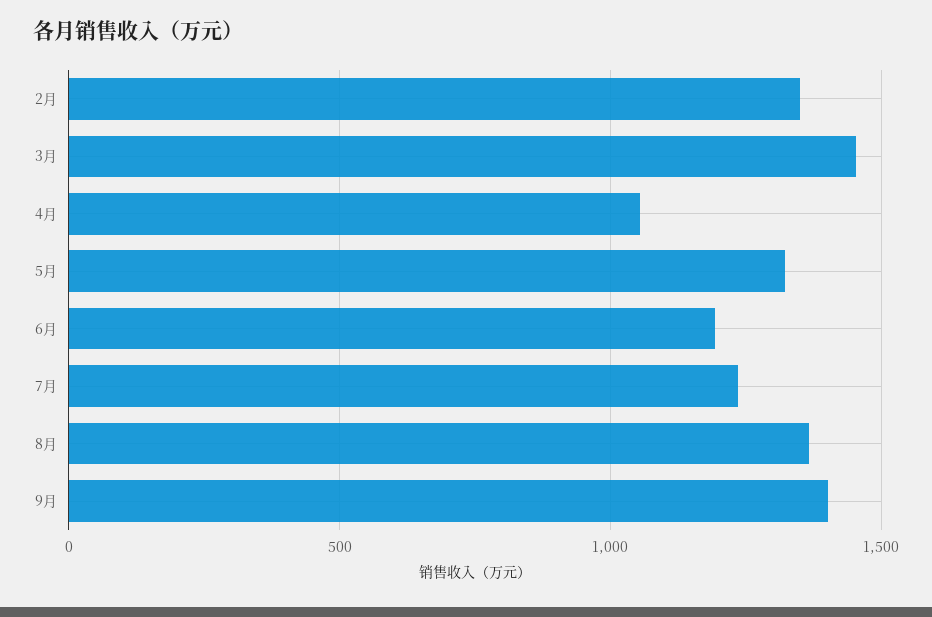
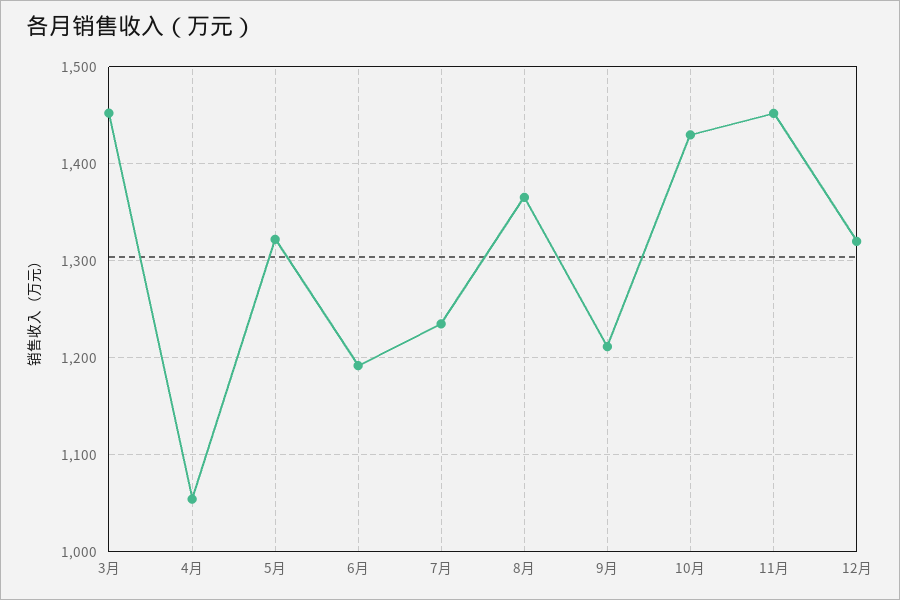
2月: 1350 -> none
9月: 1400 -> 1210
10月: none -> 1430
11月: none -> 1450
12月: none -> 1320

